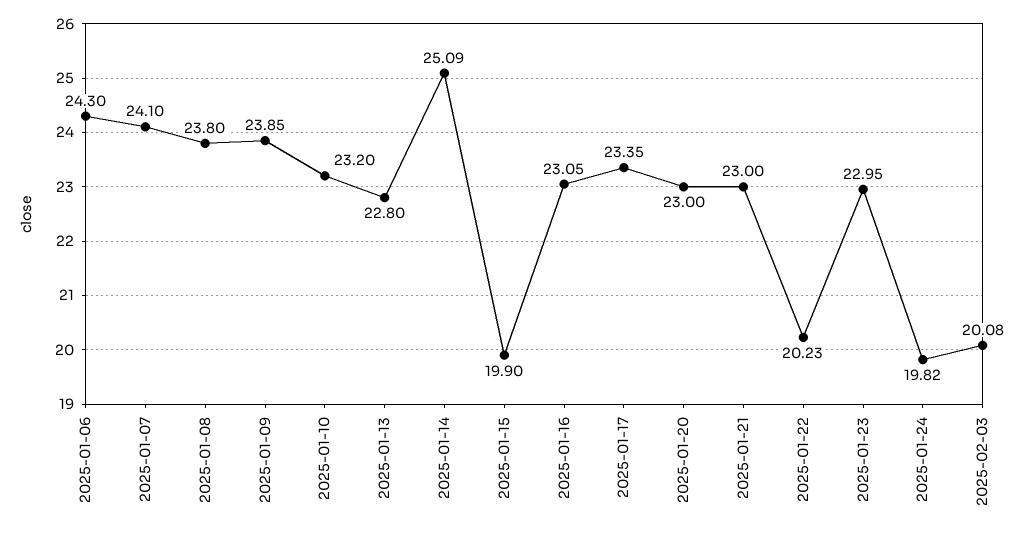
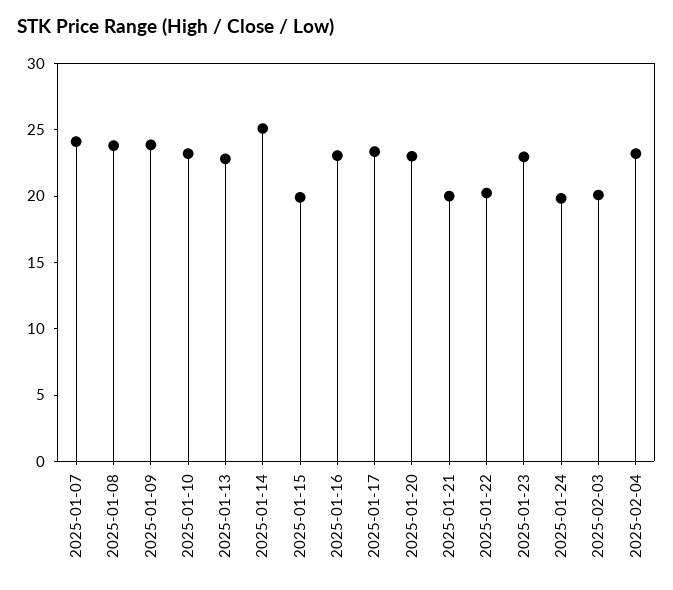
2025-01-06: 24.3 -> none
2025-01-21: 23 -> 20
2025-02-04: none -> 23

